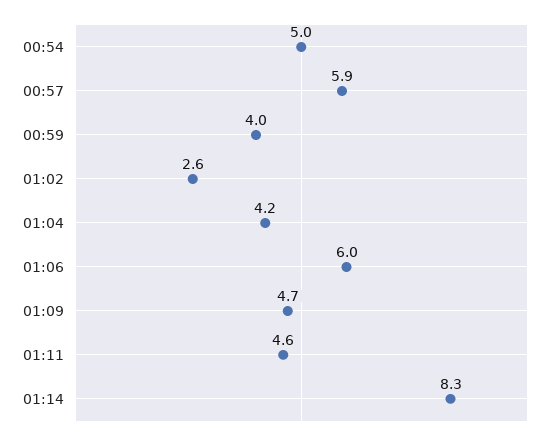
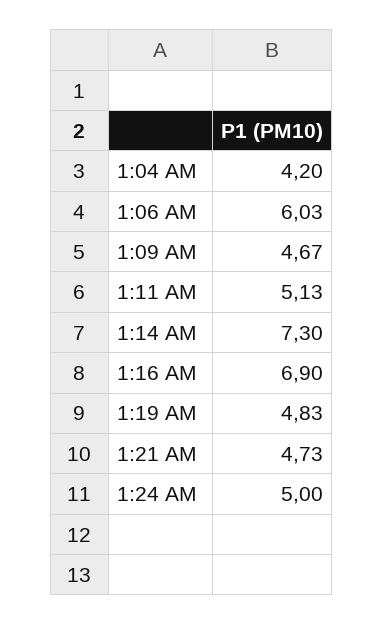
00:54: 5 -> none
00:57: 5.9 -> none
00:59: 4 -> none
01:02: 2.6 -> none
01:11: 4.6 -> 5.13
01:14: 8.3 -> 7.3
1:16 AM: none -> 6.9
1:19 AM: none -> 4.83
1:21 AM: none -> 4.73
1:24 AM: none -> 5

